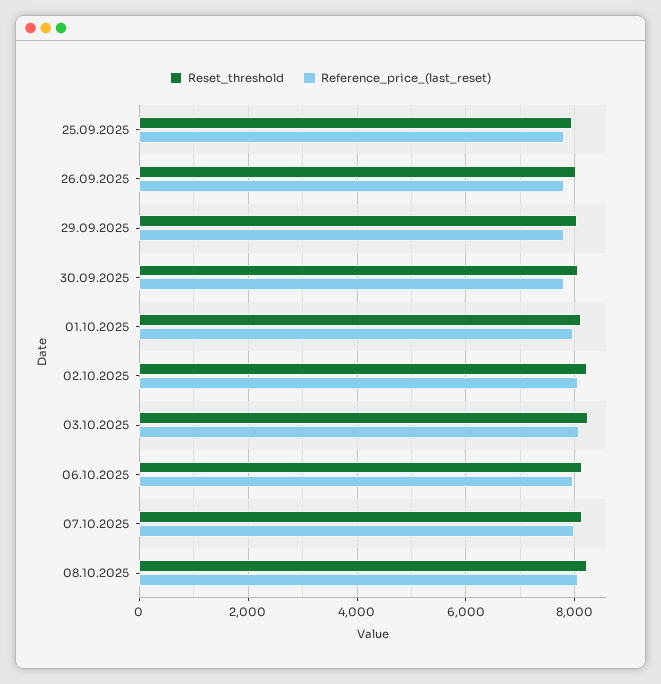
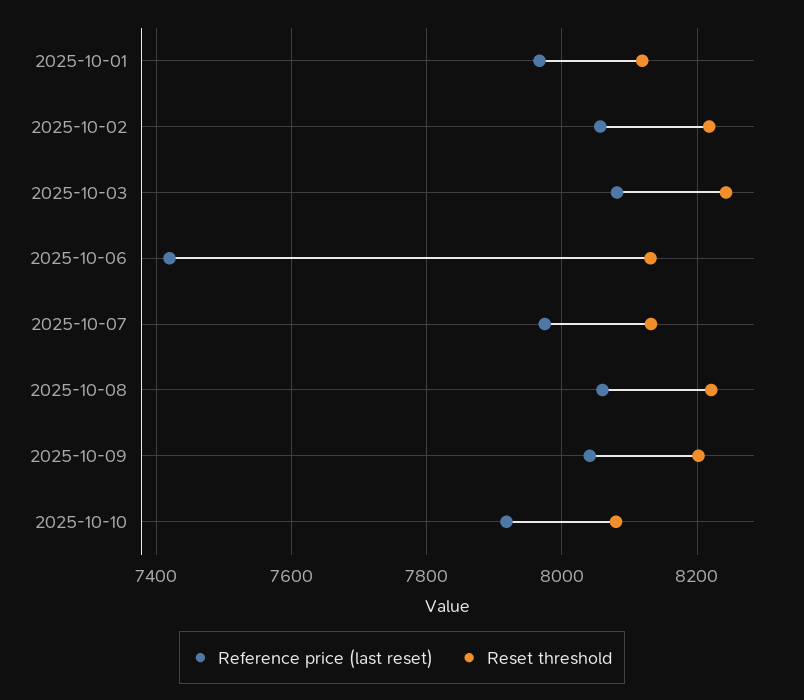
Reset_threshold, 25.09.2025: 8000 -> none
Reference_price_(last_reset), 25.09.2025: 7800 -> none
Reset_threshold, 26.09.2025: 8000 -> none
Reference_price_(last_reset), 26.09.2025: 7800 -> none
Reset_threshold, 29.09.2025: 8000 -> none
Reference_price_(last_reset), 29.09.2025: 7800 -> none
Reset_threshold, 30.09.2025: 8000 -> none
Reference_price_(last_reset), 30.09.2025: 7800 -> none
Reference_price_(last_reset), 06.10.2025: 8000 -> 7420
Reference_price_(last_reset), 2025-10-09: none -> 8040
Reset_threshold, 2025-10-09: none -> 8200
Reference_price_(last_reset), 2025-10-10: none -> 7920
Reset_threshold, 2025-10-10: none -> 8080

